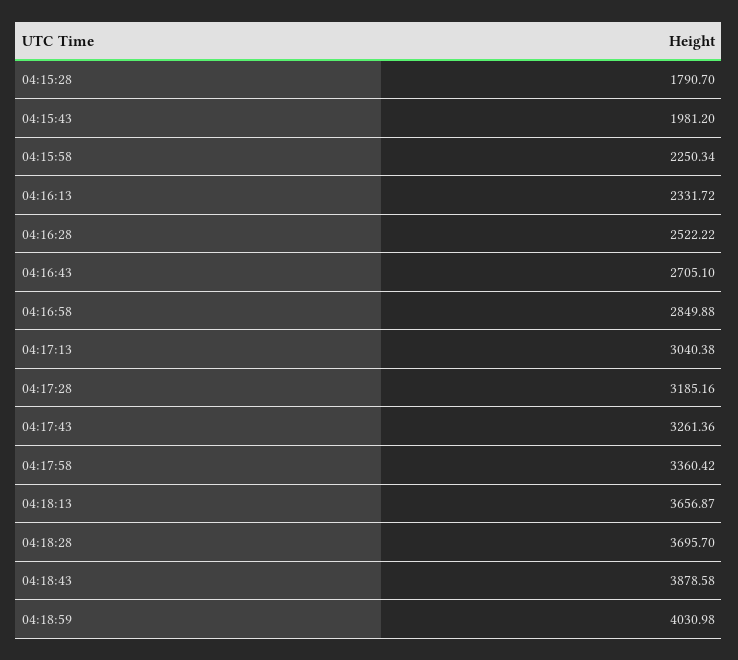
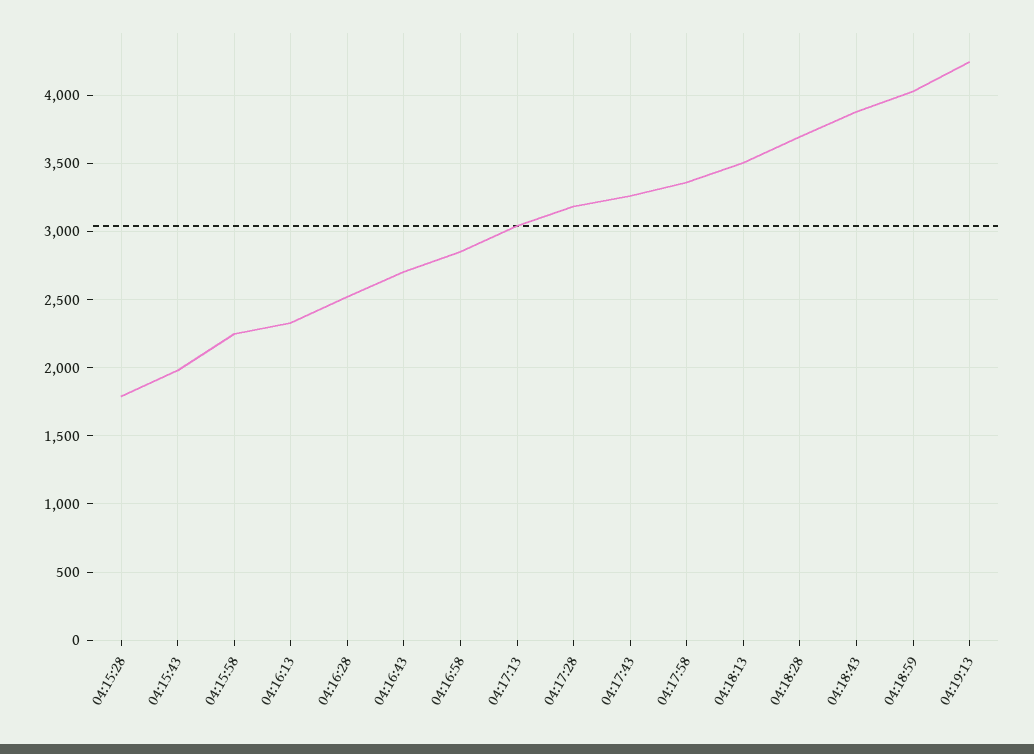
04:18:13: 3656.87 -> 3500
04:19:13: none -> 4250

